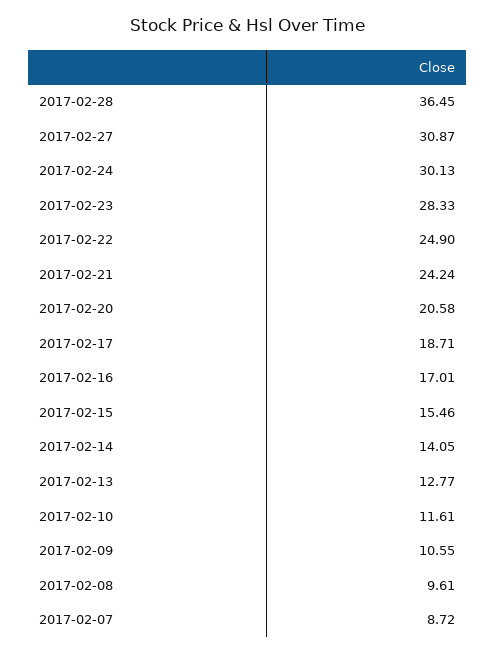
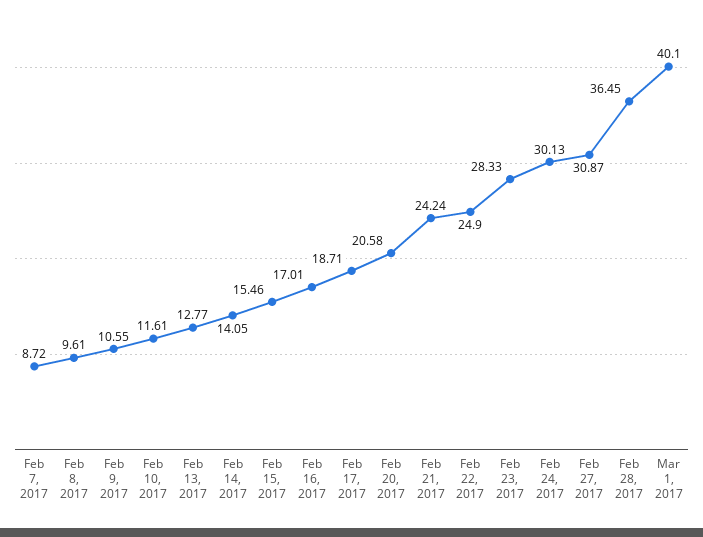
Mar 1, 2017: none -> 40.1

